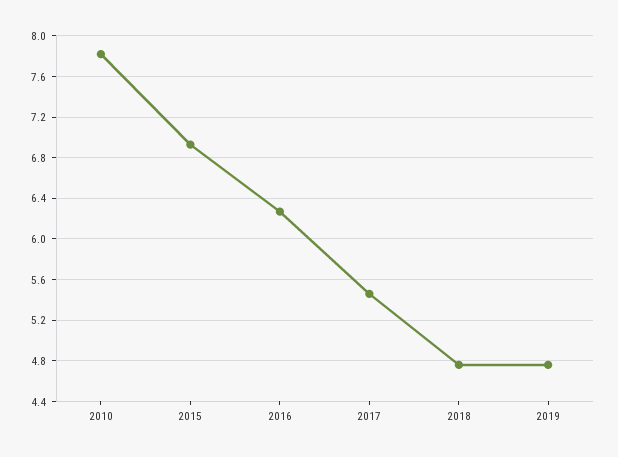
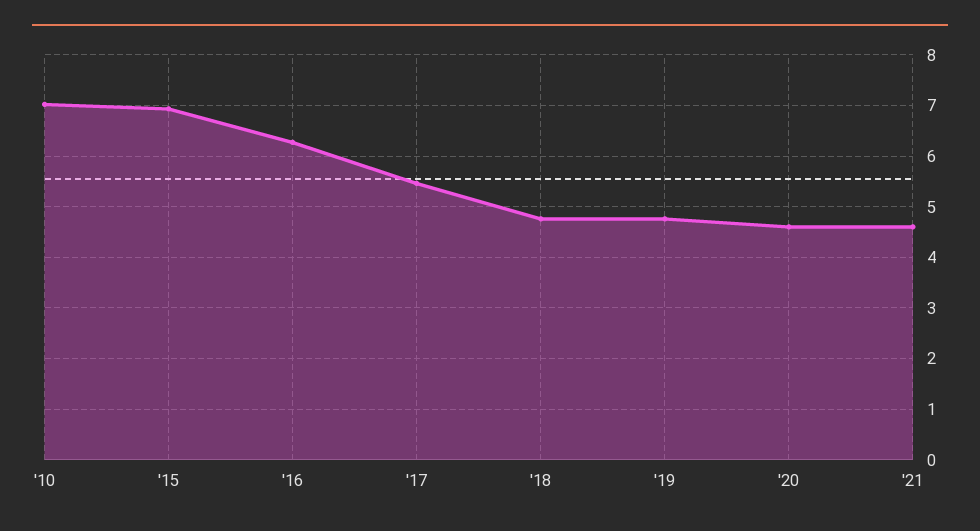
2010: 7.8 -> 7
'20: none -> 4.6
'21: none -> 4.6

